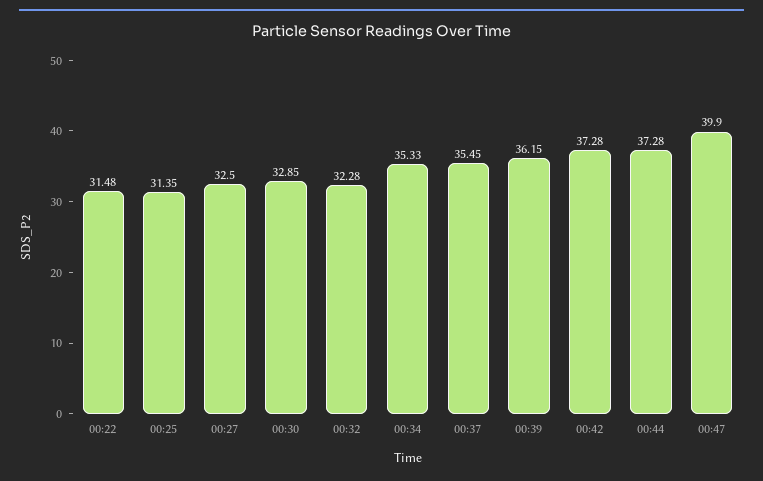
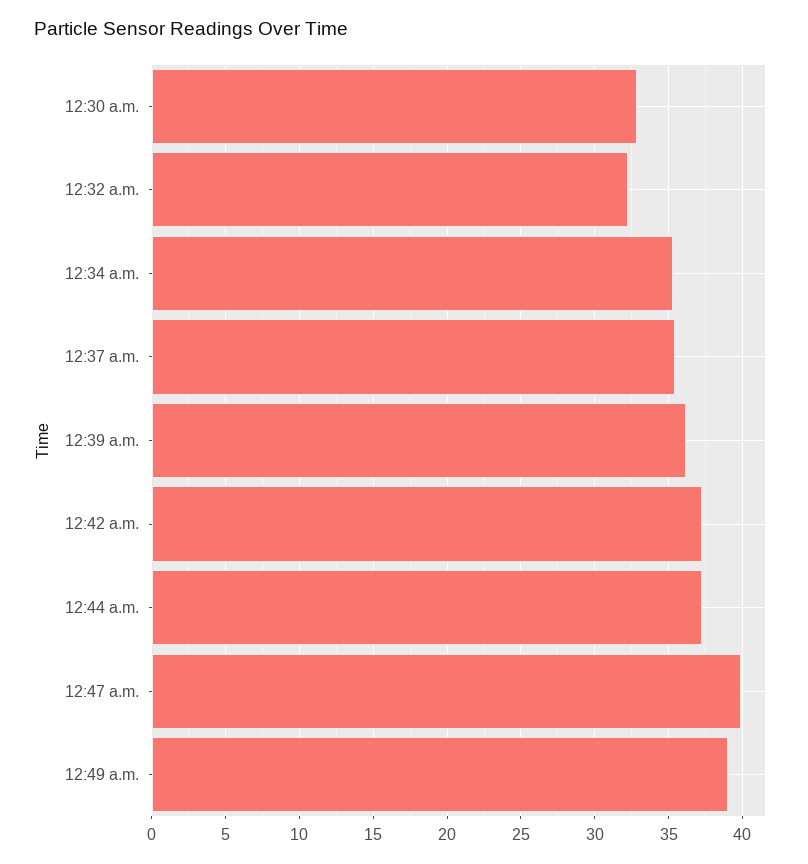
00:22: 31.48 -> none
00:25: 31.35 -> none
00:27: 32.5 -> none
12:49 a.m.: none -> 39

